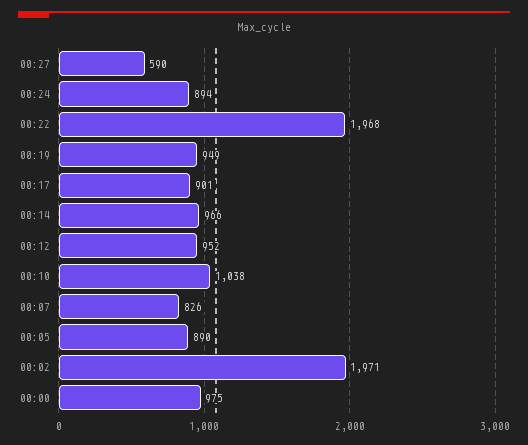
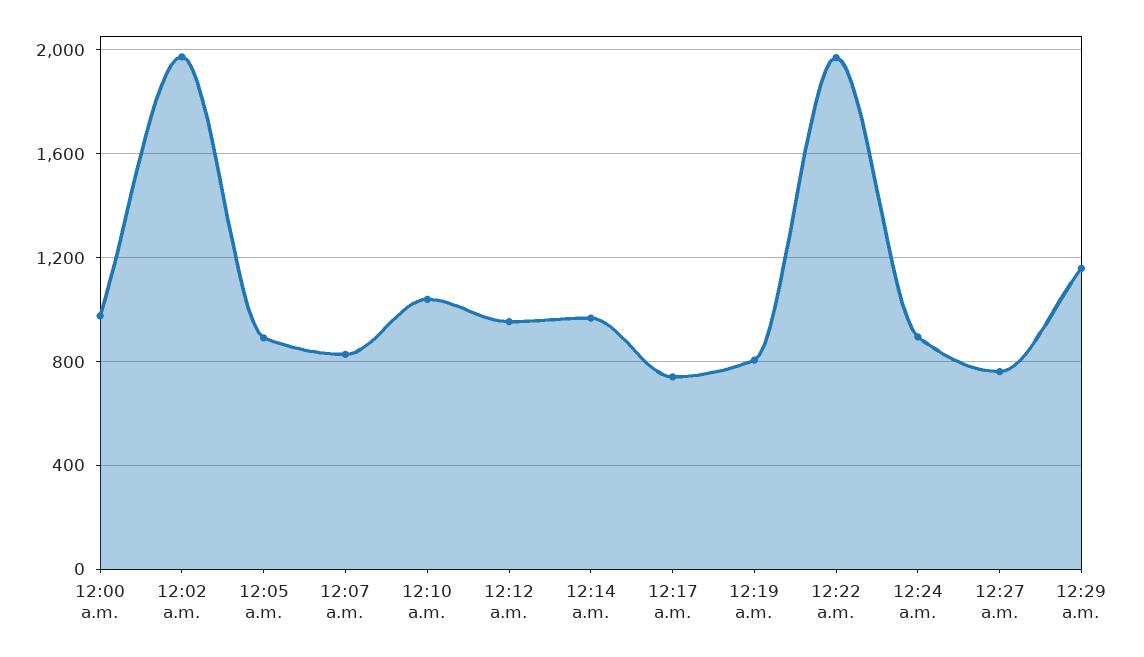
00:27: 590 -> 750
00:19: 949 -> 800
00:17: 901 -> 750
12:29 a.m.: none -> 1150

